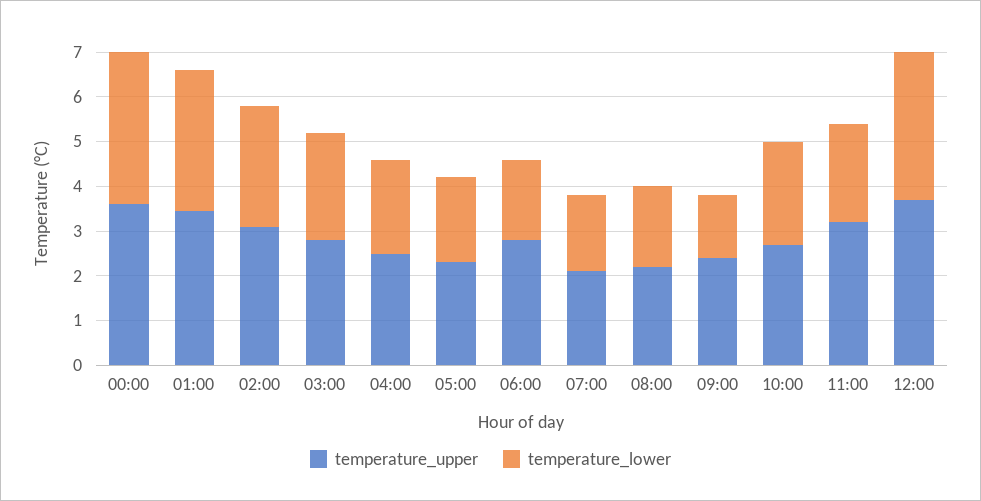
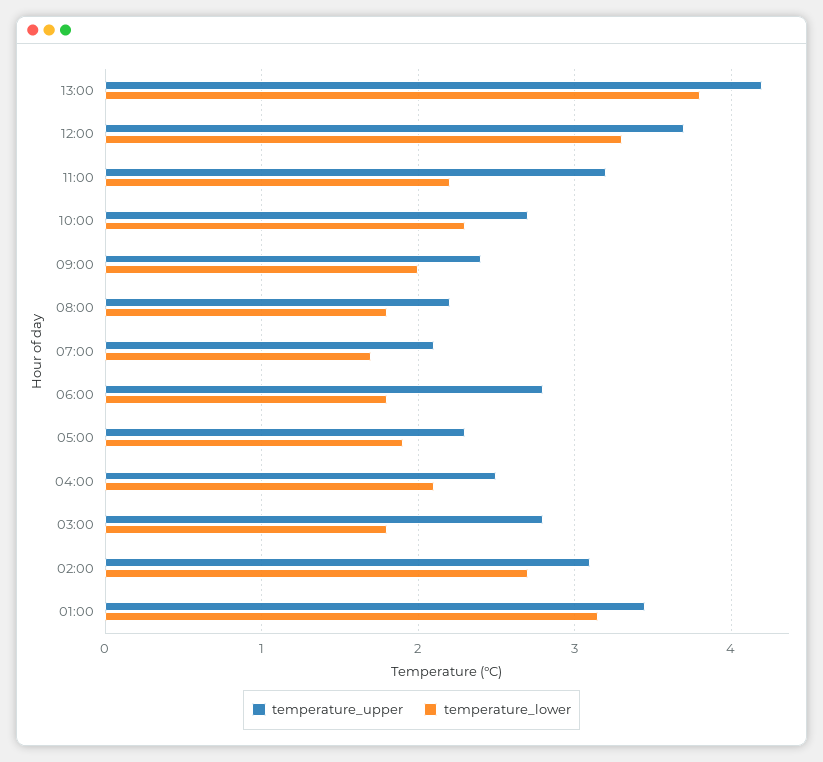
temperature_upper, 00:00: 3.6 -> none
temperature_lower, 00:00: 3.4 -> none
temperature_lower, 03:00: 2.4 -> 1.8
temperature_lower, 09:00: 1.4 -> 2
temperature_upper, 13:00: none -> 4.2
temperature_lower, 13:00: none -> 3.8

